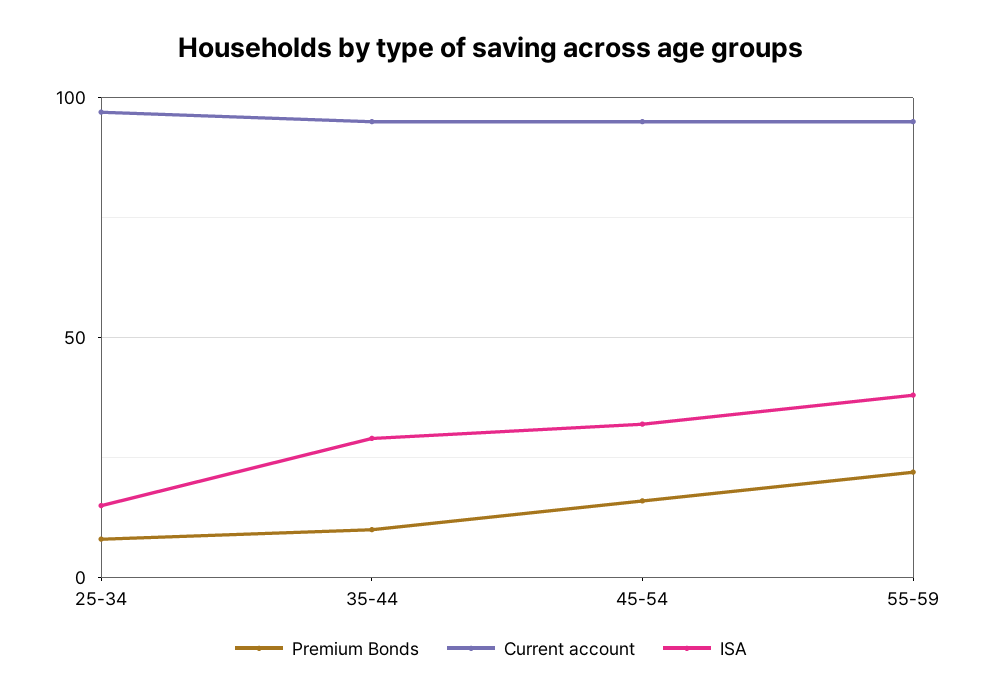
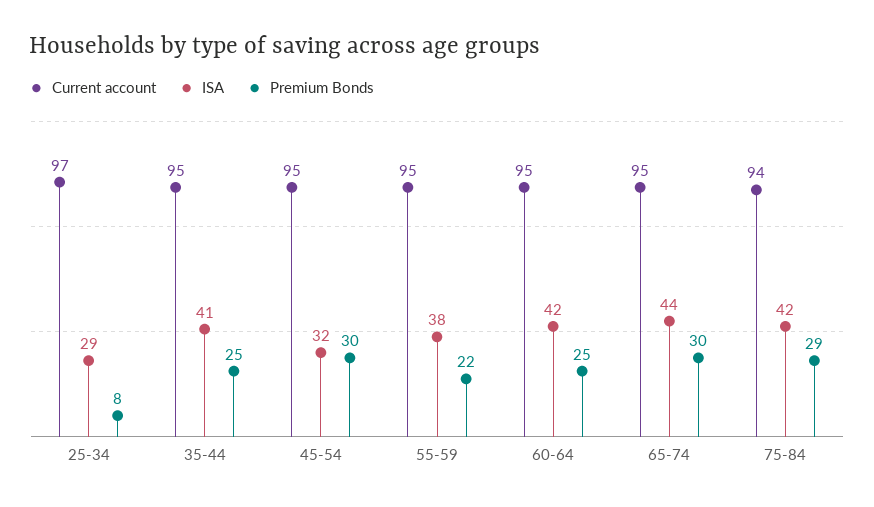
ISA, 25-34: 15 -> 29
Premium Bonds, 35-44: 10 -> 25
ISA, 35-44: 30 -> 41
Premium Bonds, 45-54: 15 -> 30
Current account, 60-64: none -> 95
ISA, 60-64: none -> 42
Premium Bonds, 60-64: none -> 25
Current account, 65-74: none -> 95
ISA, 65-74: none -> 44
Premium Bonds, 65-74: none -> 30
Current account, 75-84: none -> 94
ISA, 75-84: none -> 42
Premium Bonds, 75-84: none -> 29

